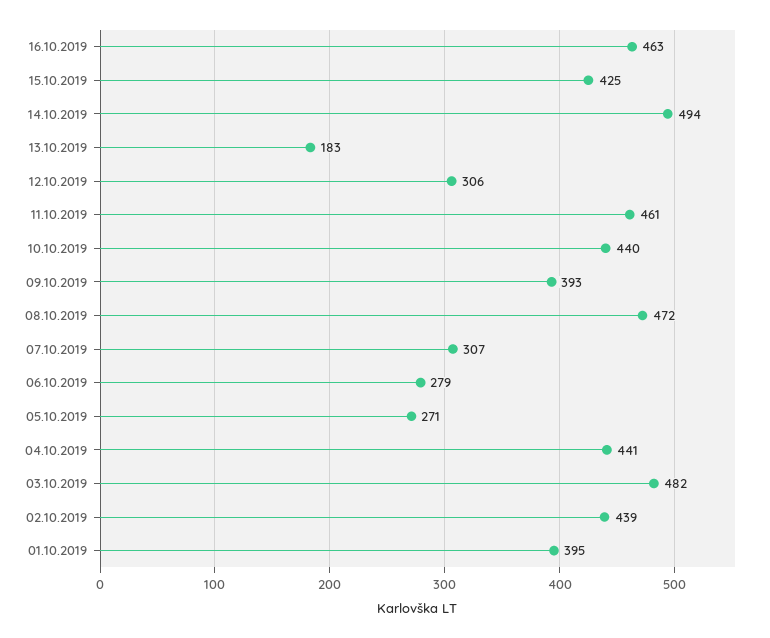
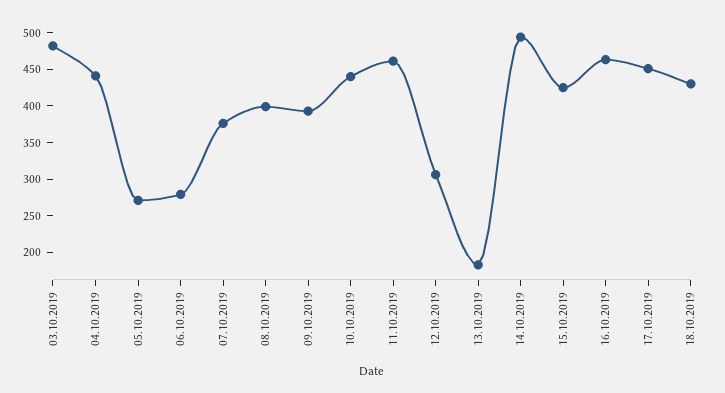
08.10.2019: 472 -> 400
07.10.2019: 307 -> 375
02.10.2019: 439 -> none
01.10.2019: 395 -> none
17.10.2019: none -> 450
18.10.2019: none -> 425

